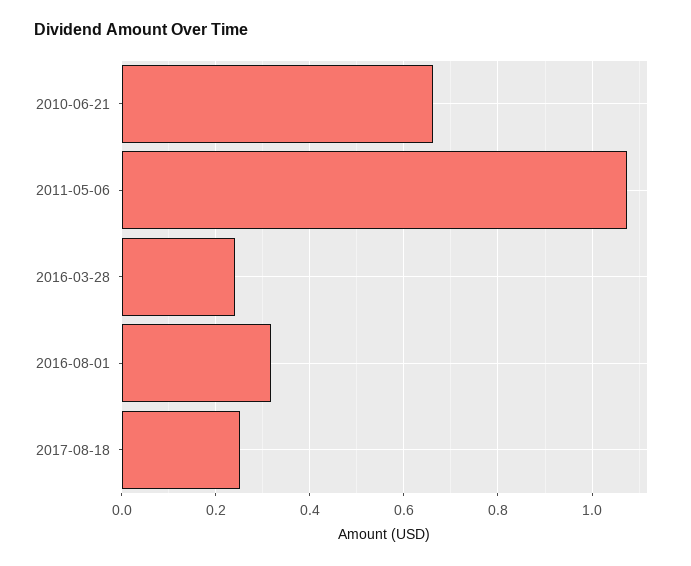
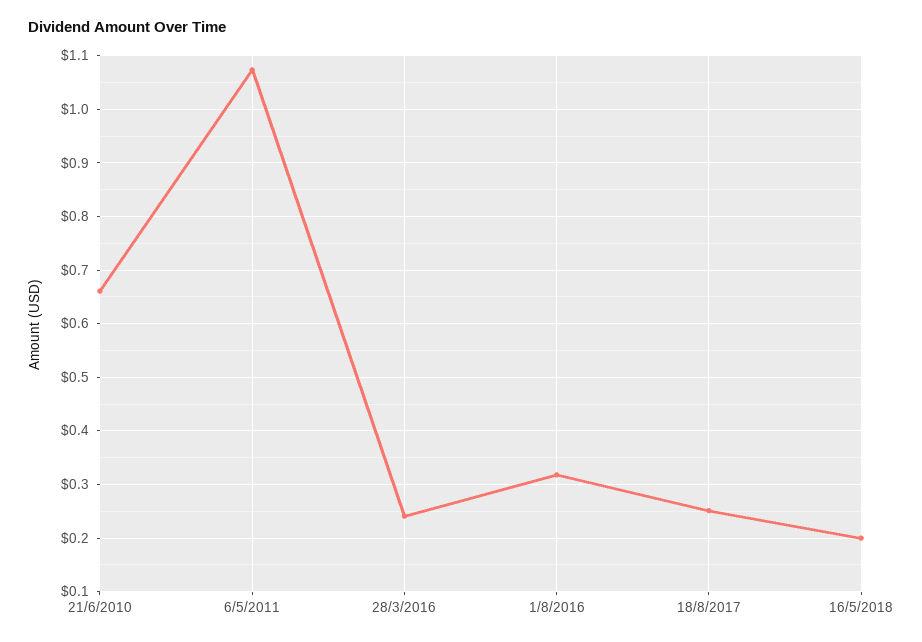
16/5/2018: none -> 0.2

